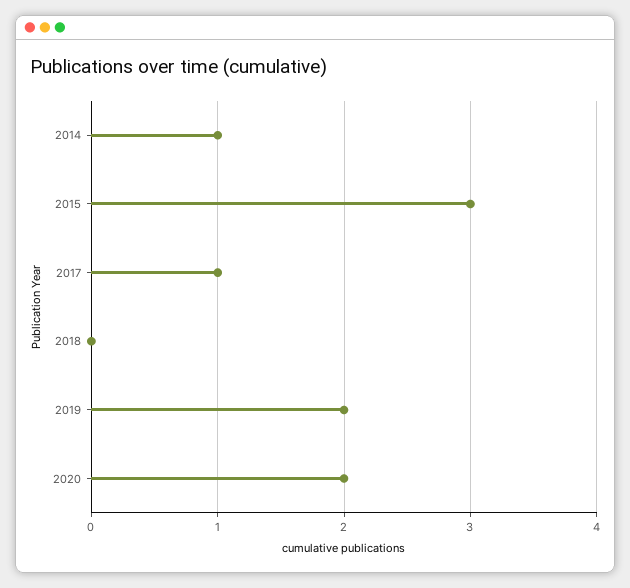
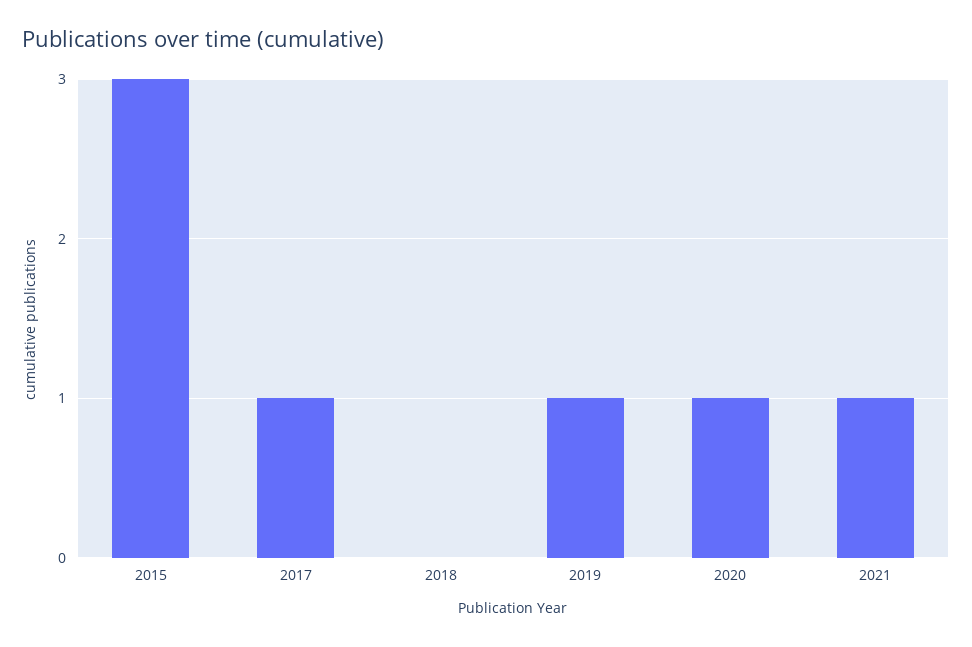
2014: 1 -> none
2019: 2 -> 1
2020: 2 -> 1
2021: none -> 1

